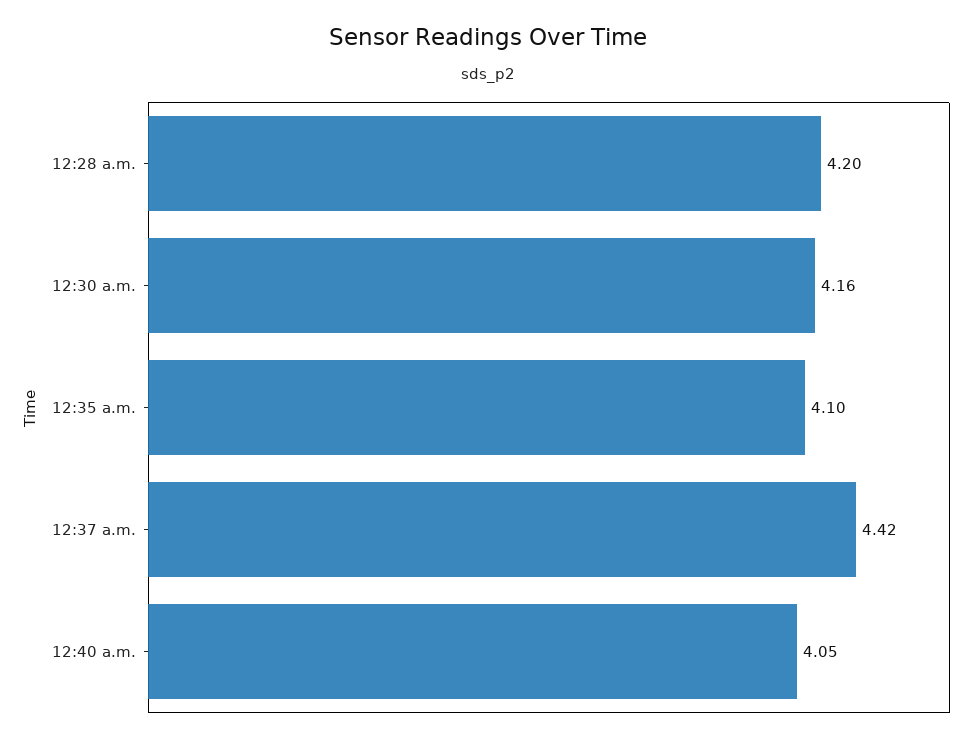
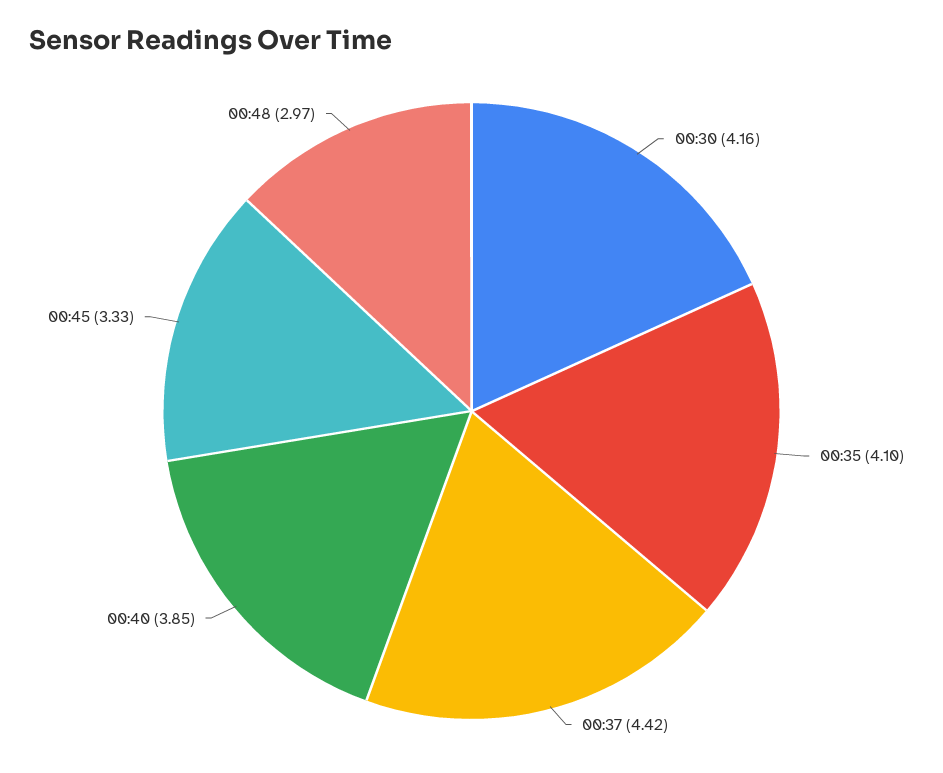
12:28 a.m.: 4.2 -> none
12:40 a.m.: 4.05 -> 3.85
00:45: none -> 3.33
00:48: none -> 2.97

